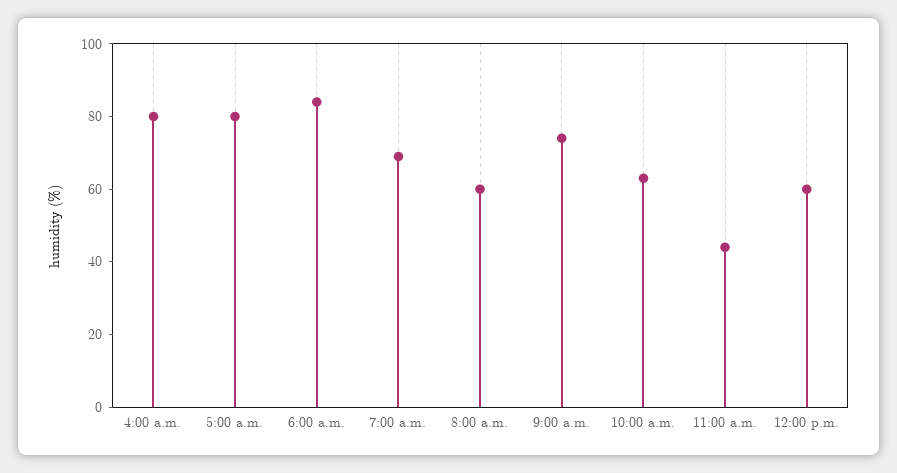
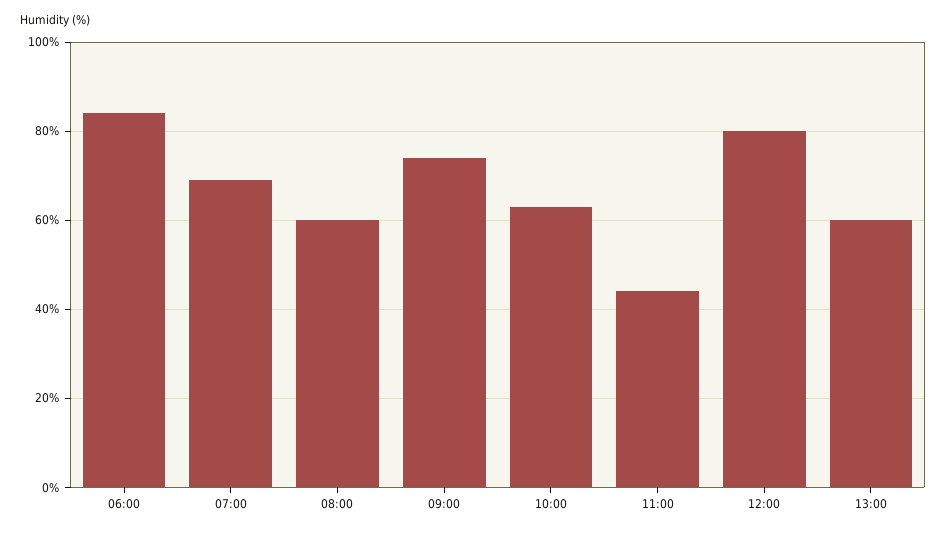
4:00 a.m.: 80 -> none
5:00 a.m.: 80 -> none
12:00 p.m.: 60 -> 80
13:00: none -> 60

